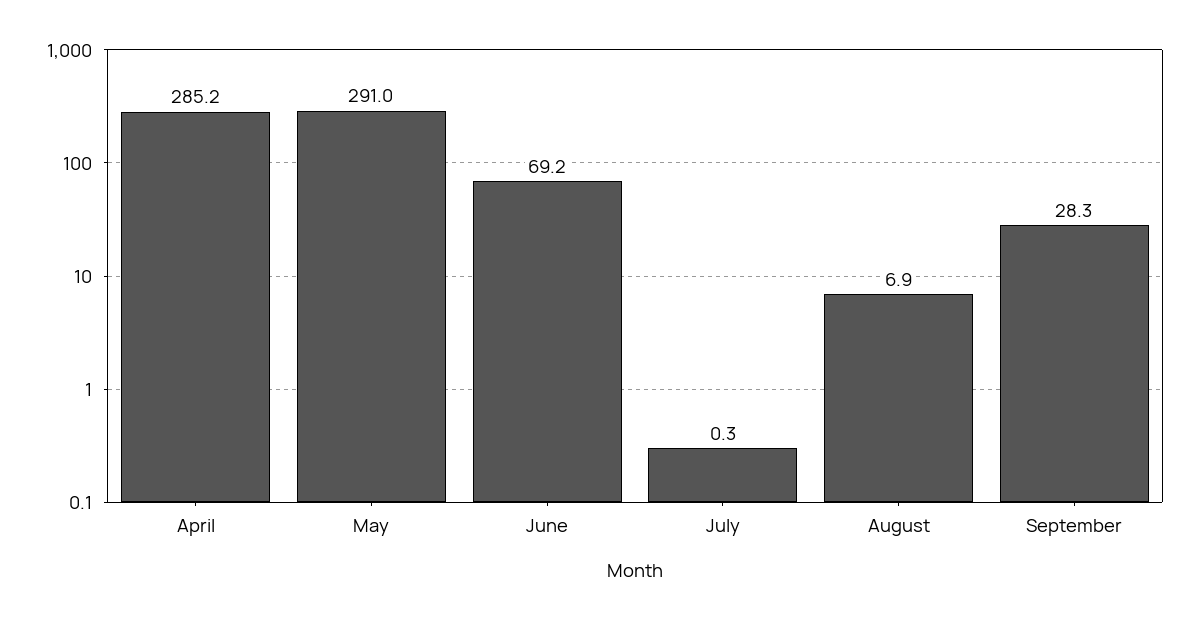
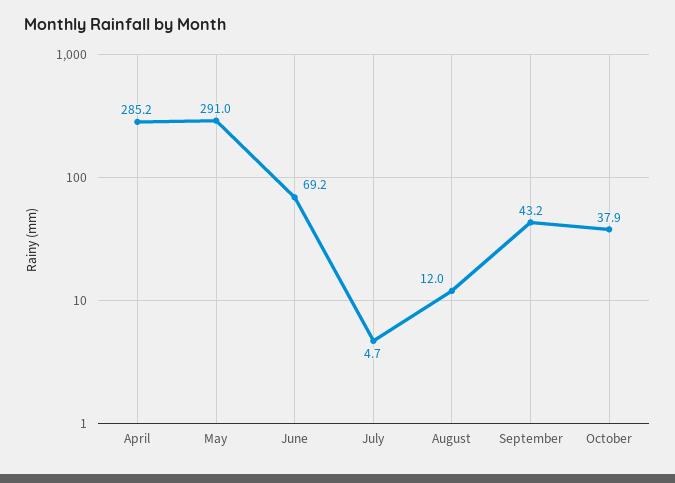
July: 0.3 -> 4.7
August: 6.9 -> 12
September: 28.3 -> 43.2
October: none -> 37.9

